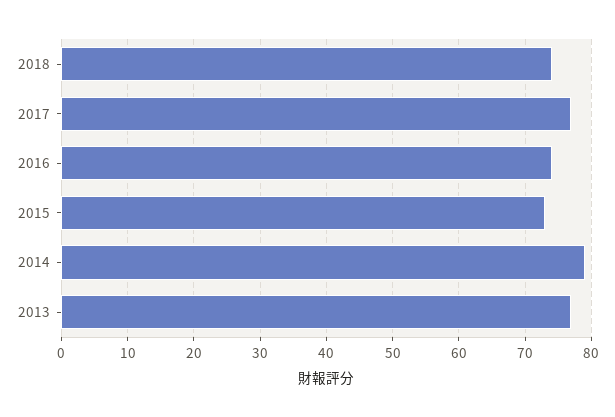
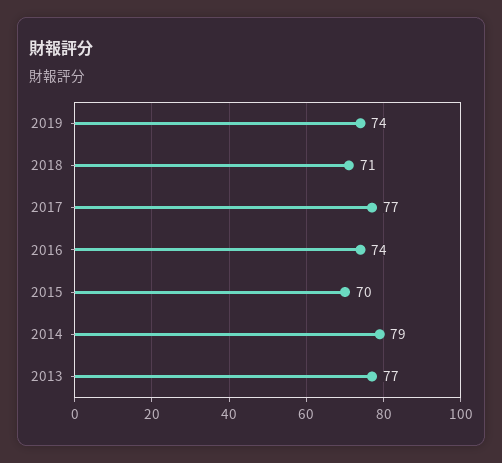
2018: 74 -> 71
2015: 73 -> 70
2019: none -> 74

